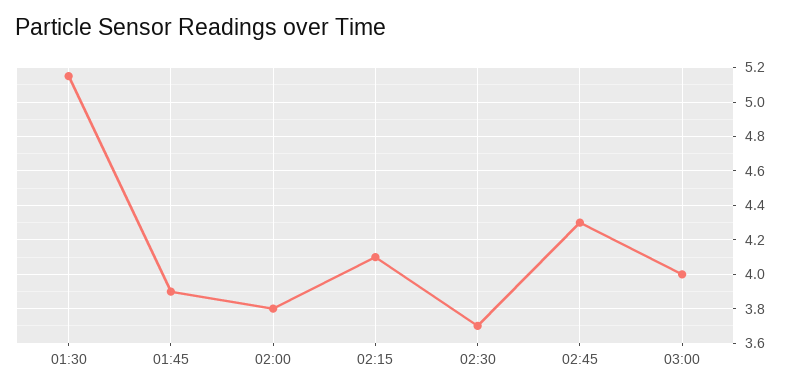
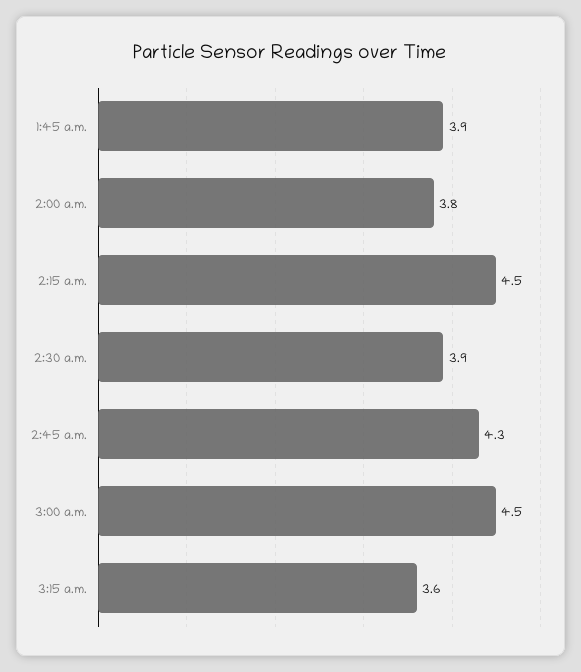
01:30: 5.15 -> none
02:15: 4.1 -> 4.5
02:30: 3.7 -> 3.9
03:00: 4 -> 4.5
3:15 a.m.: none -> 3.6

